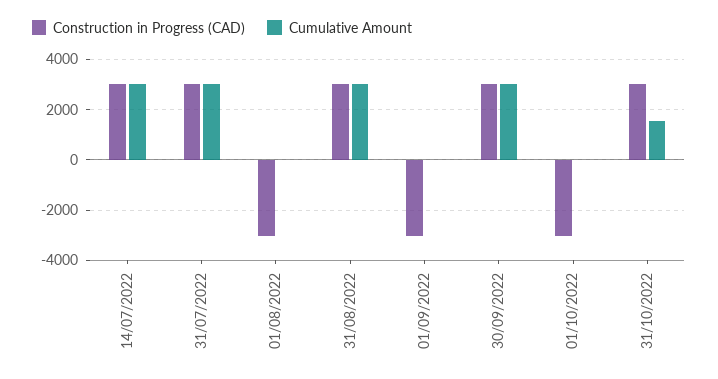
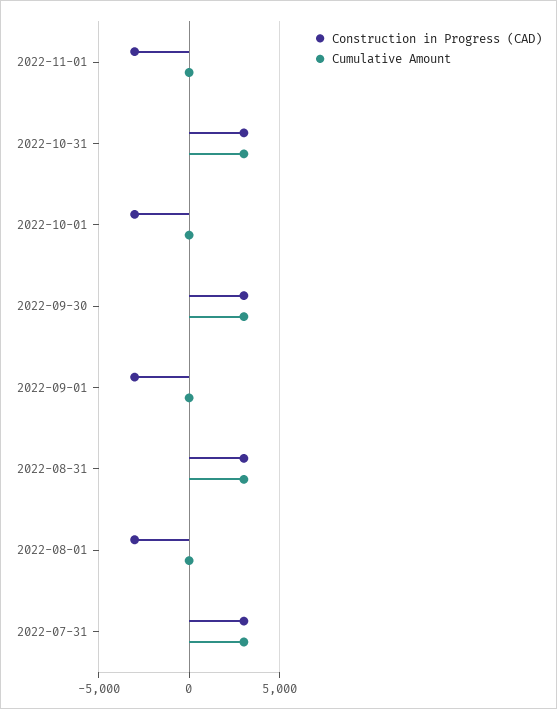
Construction in Progress (CAD), 14/07/2022: 3000 -> none
Cumulative Amount, 14/07/2022: 3000 -> none
Cumulative Amount, 31/10/2022: 1500 -> 3000
Construction in Progress (CAD), 2022-11-01: none -> -3000
Cumulative Amount, 2022-11-01: none -> 0

